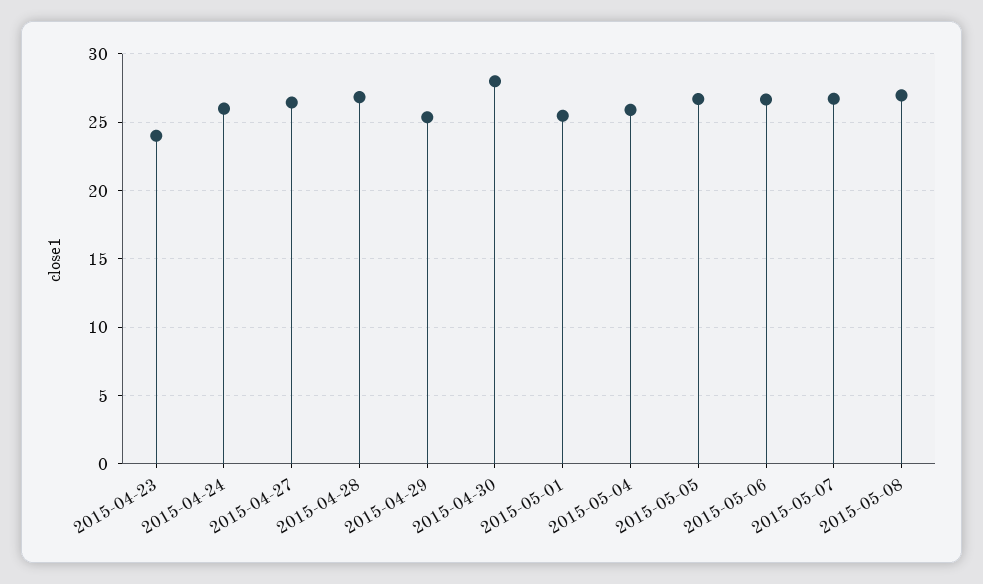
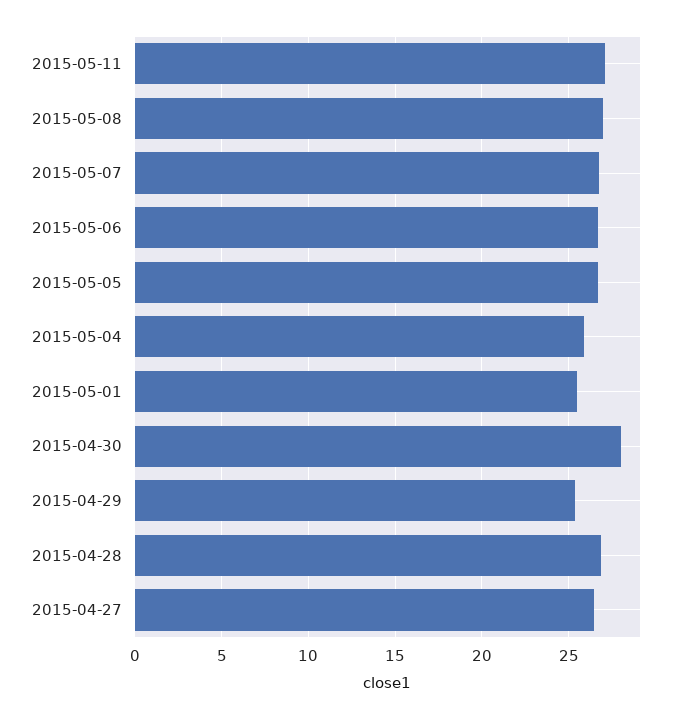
2015-04-23: 24 -> none
2015-04-24: 26 -> none
2015-05-11: none -> 27

